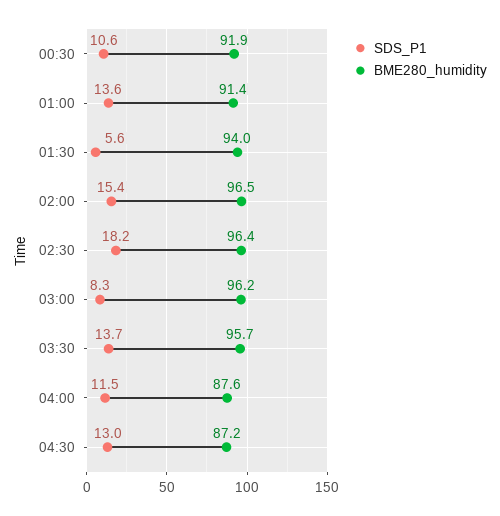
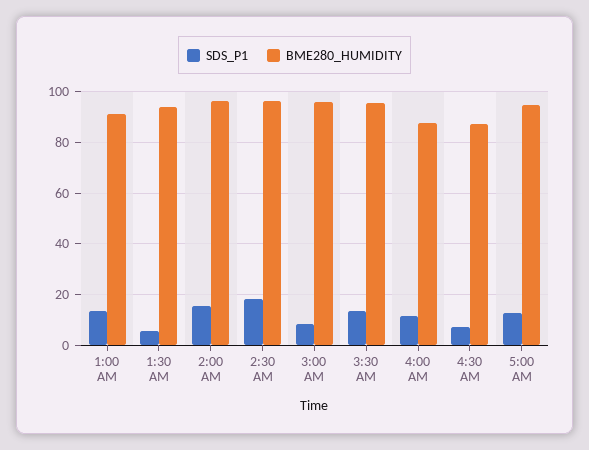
SDS_P1, 00:30: 10.6 -> none
BME280_humidity, 00:30: 91.9 -> none
SDS_P1, 04:30: 13 -> 7.5
SDS_P1, 5:00 AM: none -> 12.5
BME280_humidity, 5:00 AM: none -> 95

